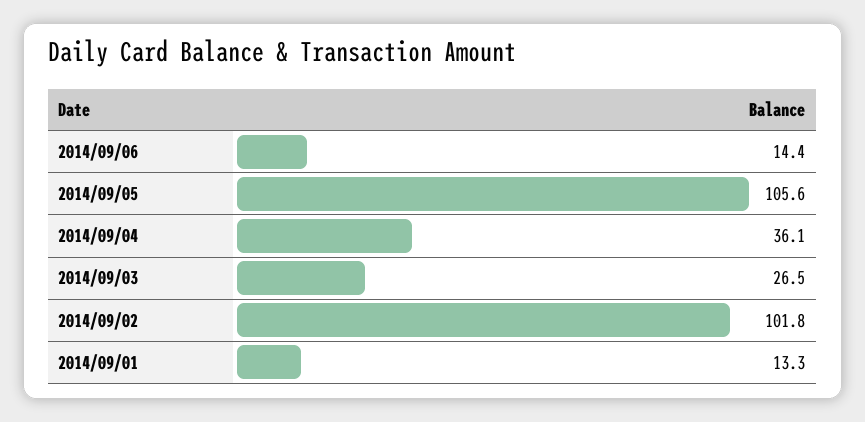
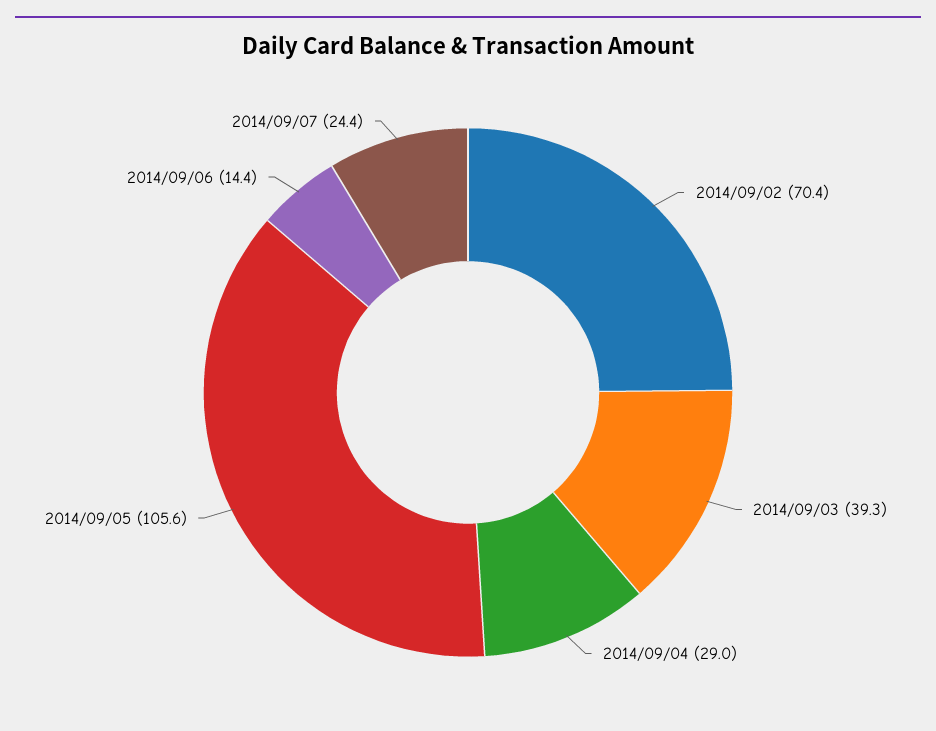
2014/09/04: 36.1 -> 29
2014/09/03: 26.5 -> 39.3
2014/09/02: 101.8 -> 70.4
2014/09/01: 13.3 -> none
2014/09/07: none -> 24.4

